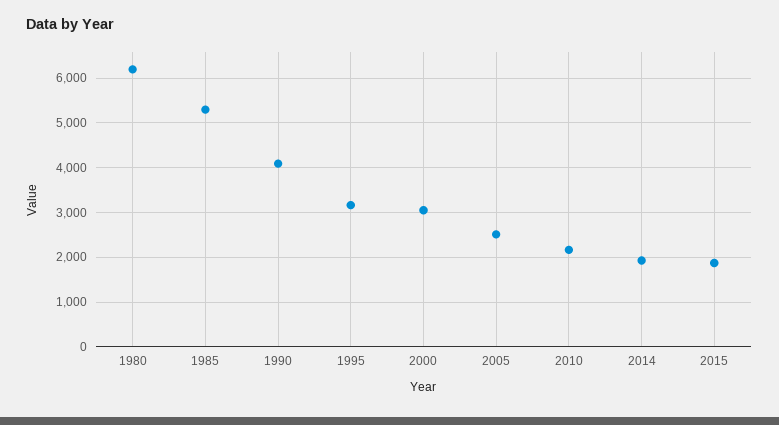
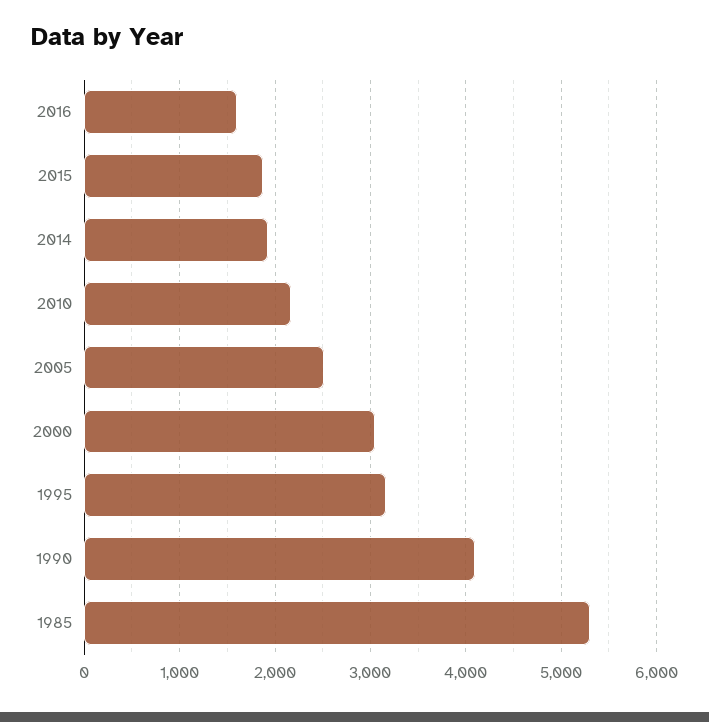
1980: 6200 -> none
2016: none -> 1600

